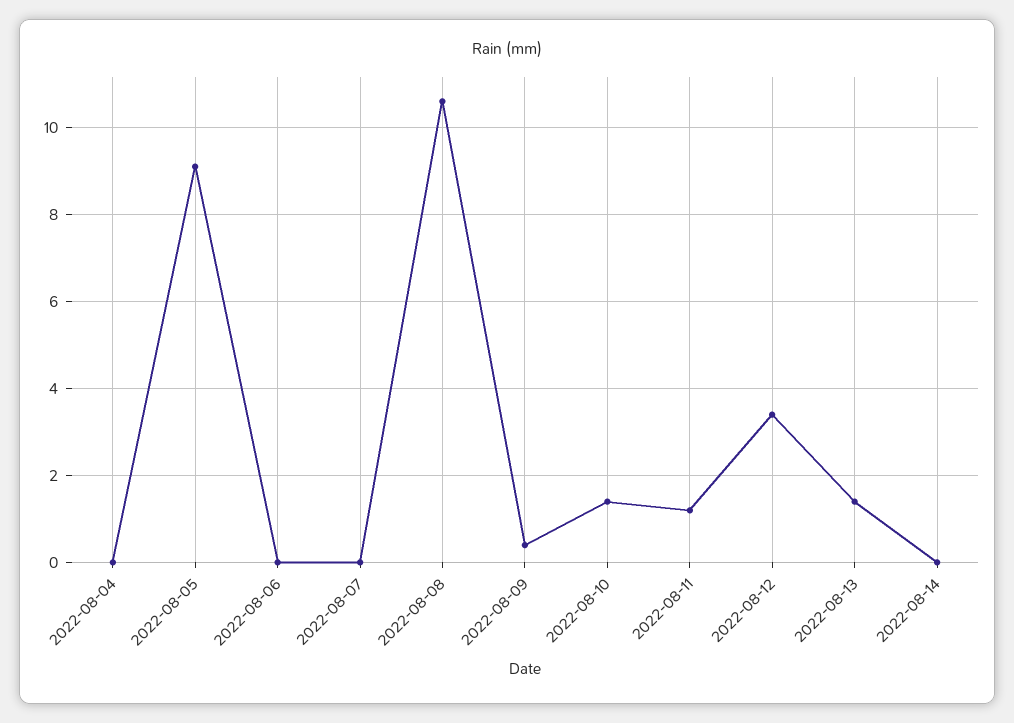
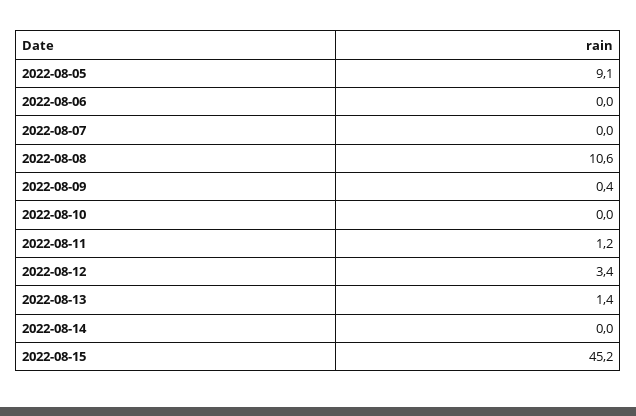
2022-08-04: 0 -> none
2022-08-10: 1.5 -> 0
2022-08-15: none -> 45.2

